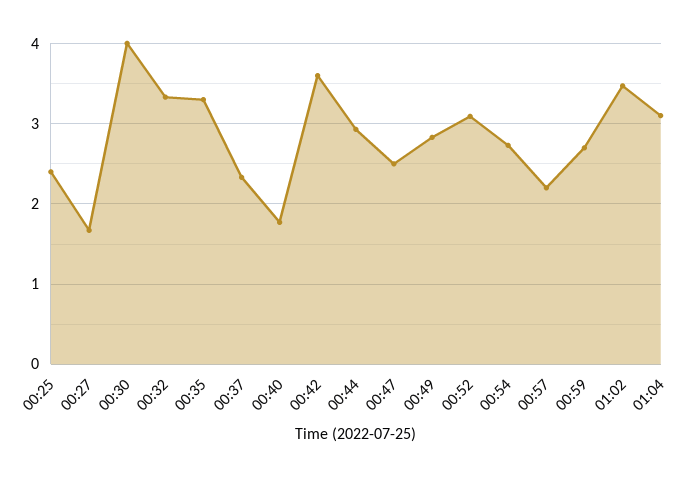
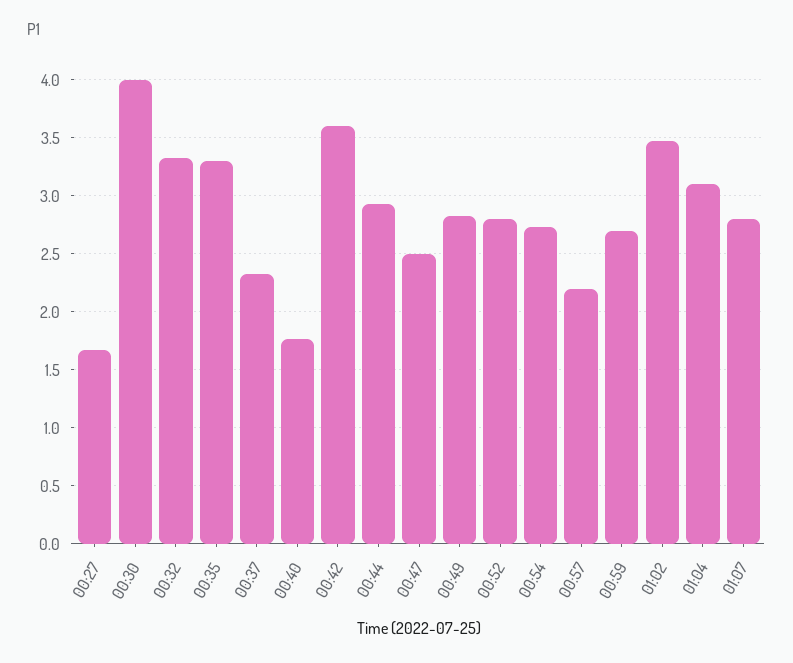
00:25: 2.4 -> none
00:52: 3.1 -> 2.8
01:07: none -> 2.8

